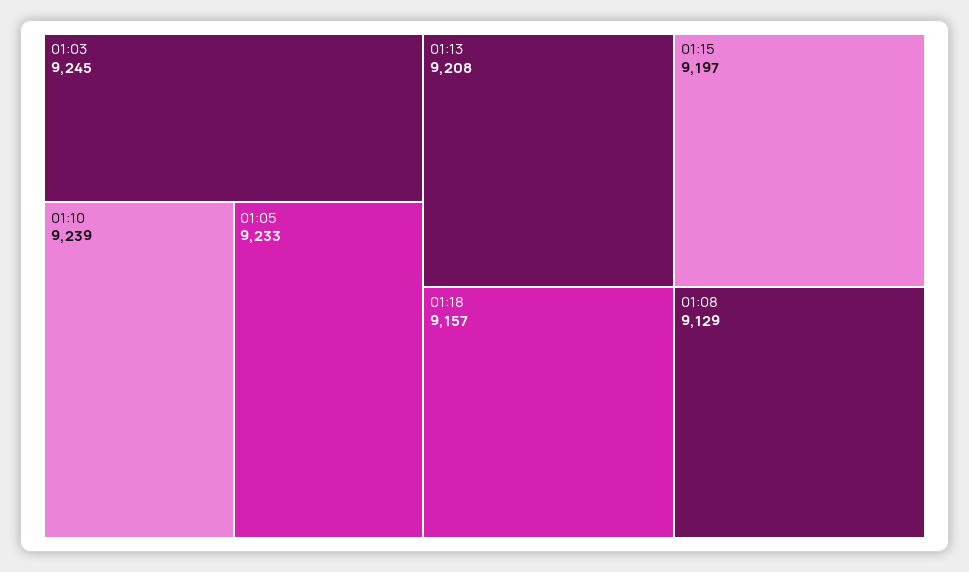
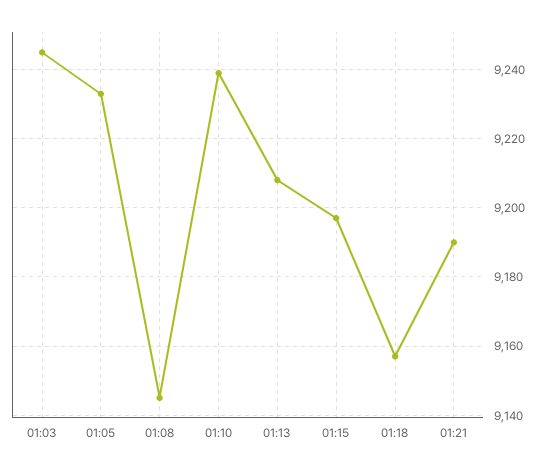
01:08: 9129 -> 9145
01:21: none -> 9190

